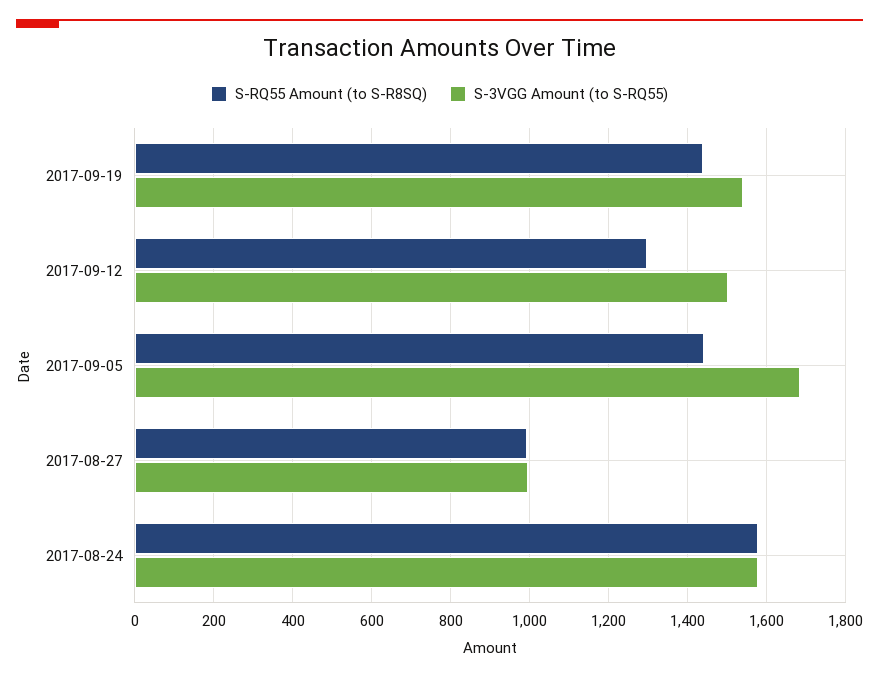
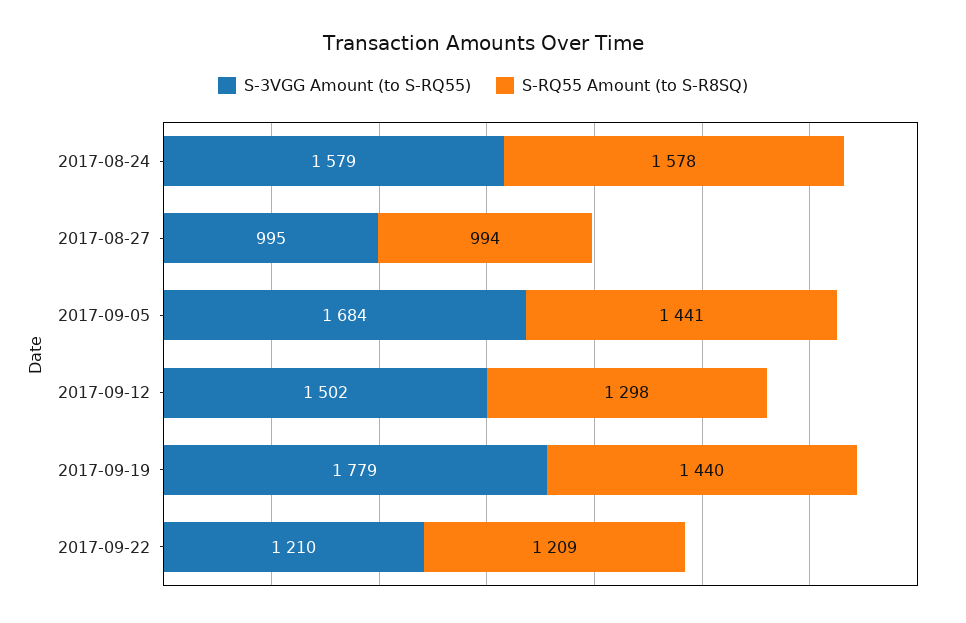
S-3VGG Amount (to S-RQ55), 2017-09-19: 1540 -> 1779
S-3VGG Amount (to S-RQ55), 2017-09-22: none -> 1210
S-RQ55 Amount (to S-R8SQ), 2017-09-22: none -> 1209

